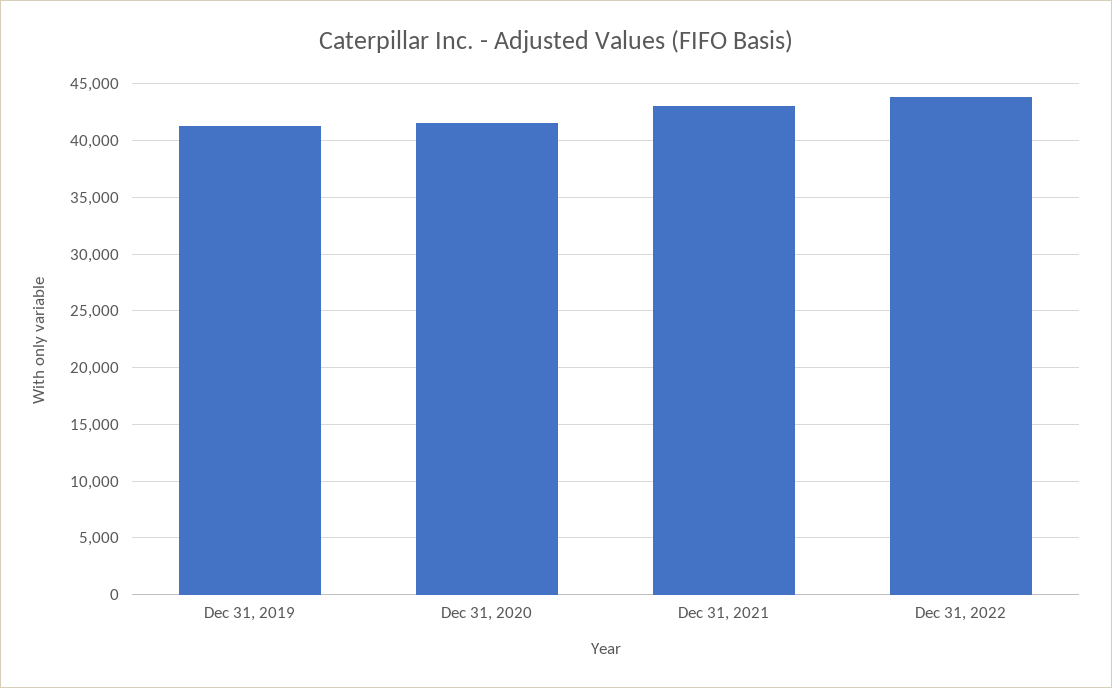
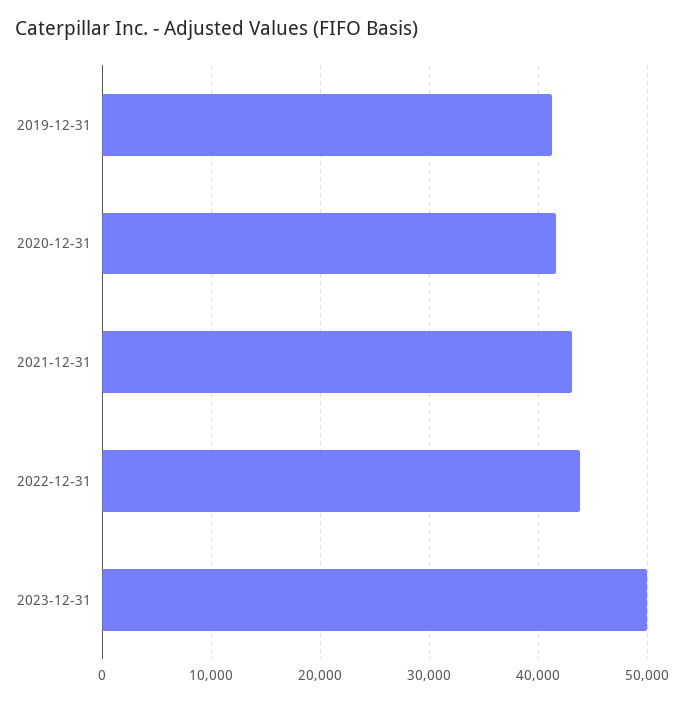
2023-12-31: none -> 50000

